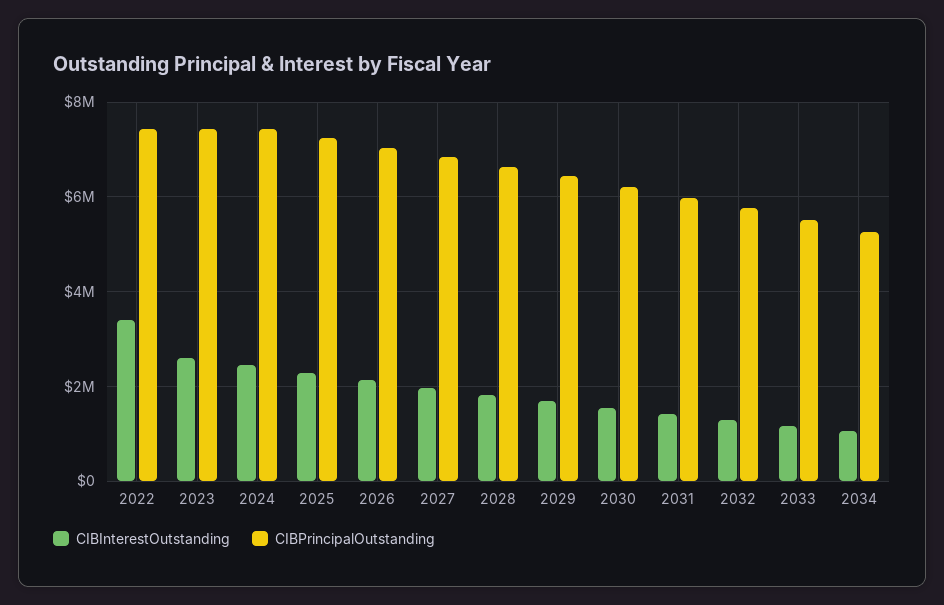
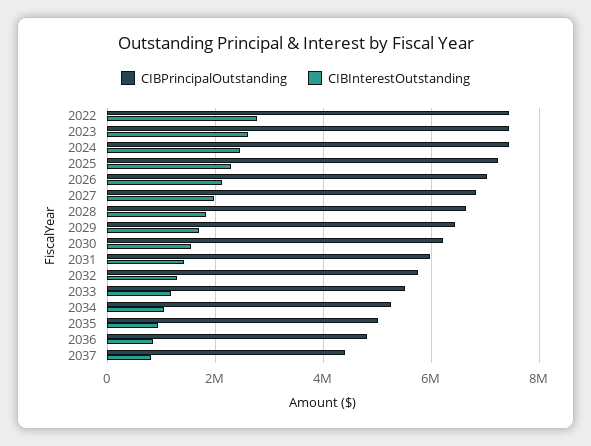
CIBInterestOutstanding, 2022: 3400000 -> 2800000
CIBPrincipalOutstanding, 2035: none -> 5000000
CIBInterestOutstanding, 2035: none -> 1000000
CIBPrincipalOutstanding, 2036: none -> 4800000
CIBInterestOutstanding, 2036: none -> 800000
CIBPrincipalOutstanding, 2037: none -> 4400000
CIBInterestOutstanding, 2037: none -> 800000

